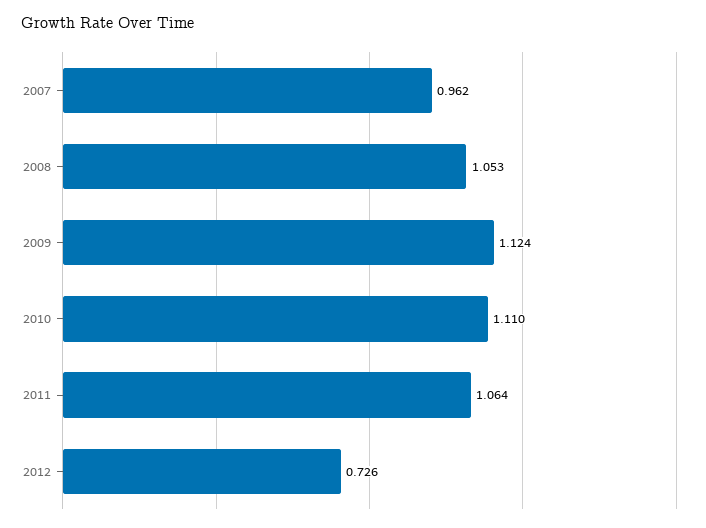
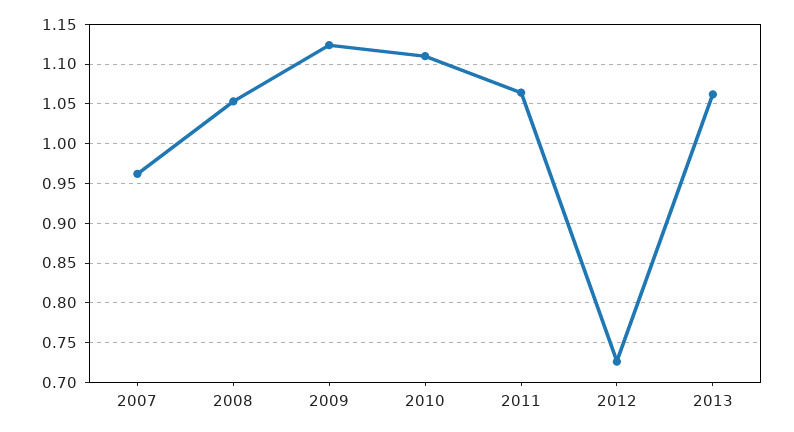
2013: none -> 1.06

